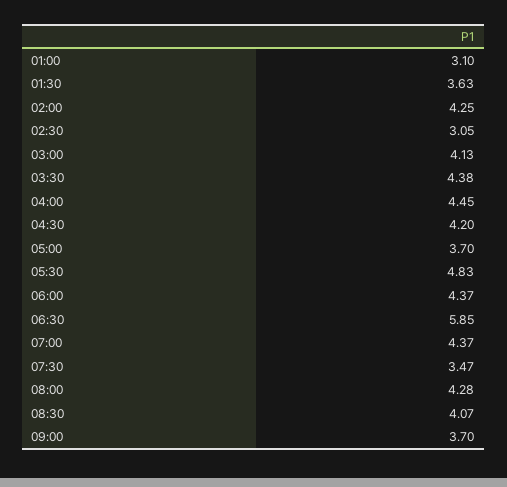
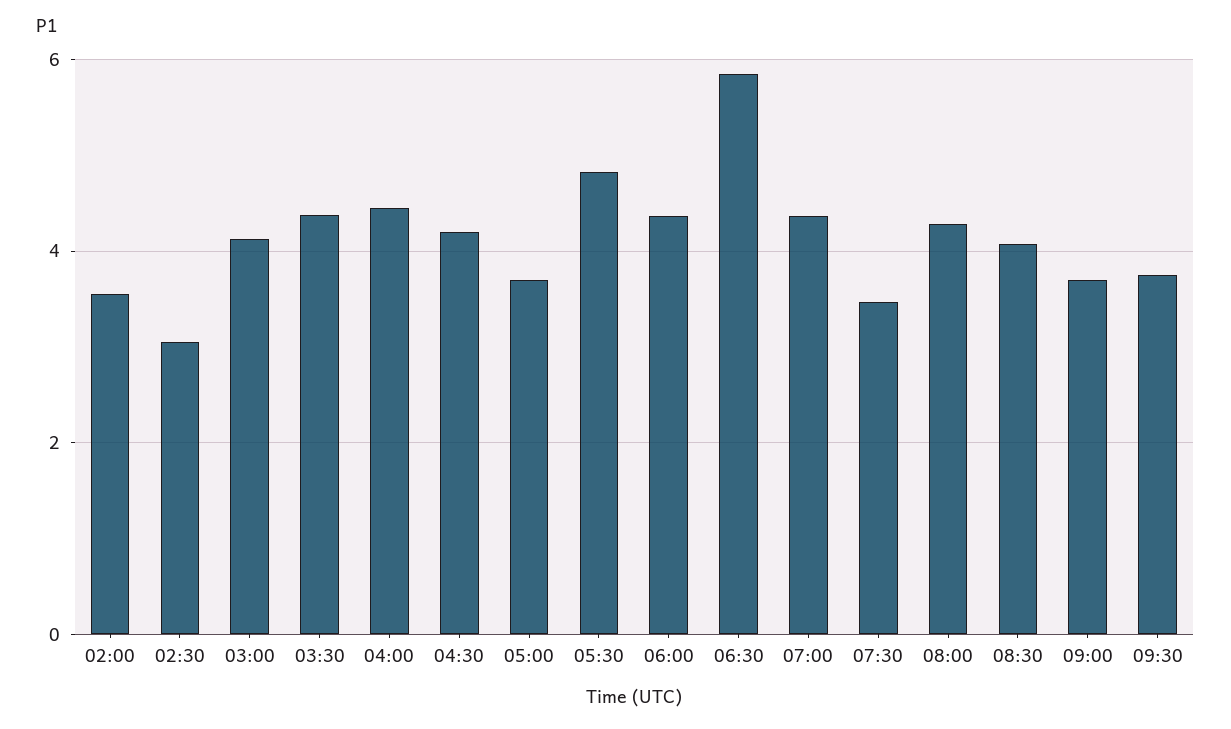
01:00: 3.1 -> none
01:30: 3.63 -> none
02:00: 4.25 -> 3.6
09:30: none -> 3.8

